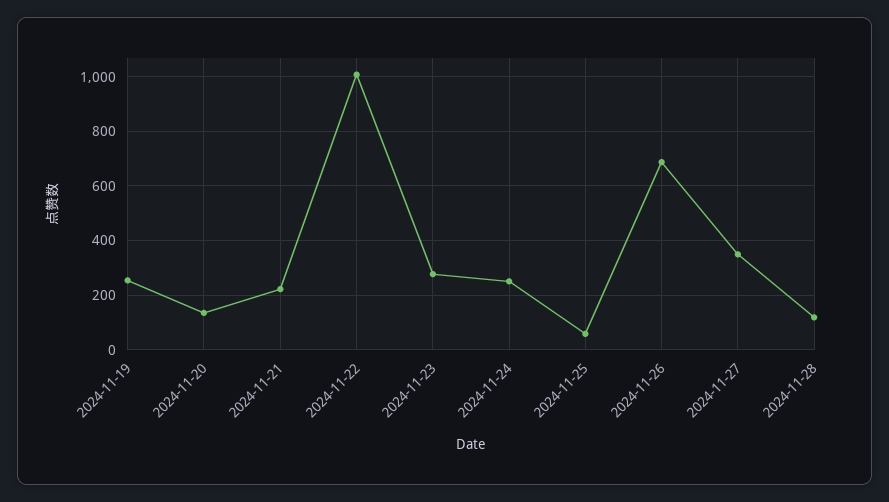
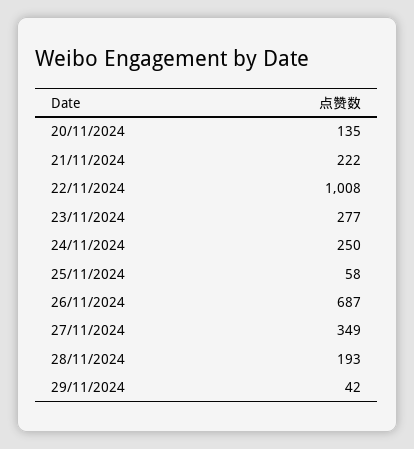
2024-11-19: 250 -> none
2024-11-28: 125 -> 193
29/11/2024: none -> 42

